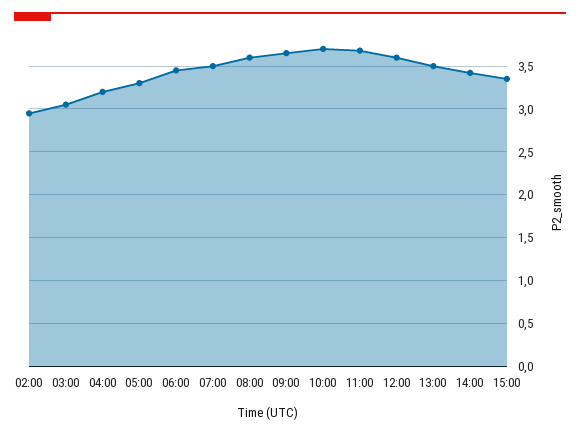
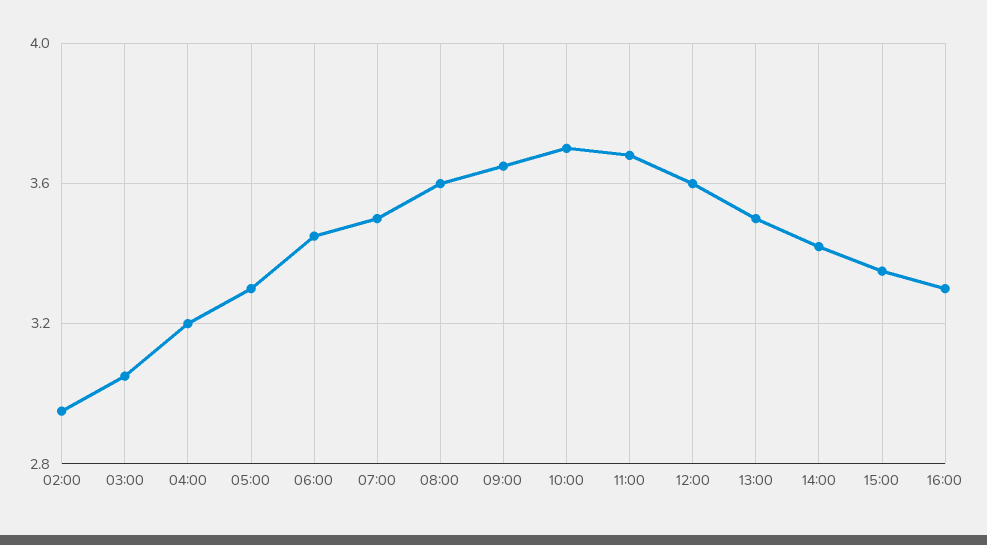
16:00: none -> 3.3

